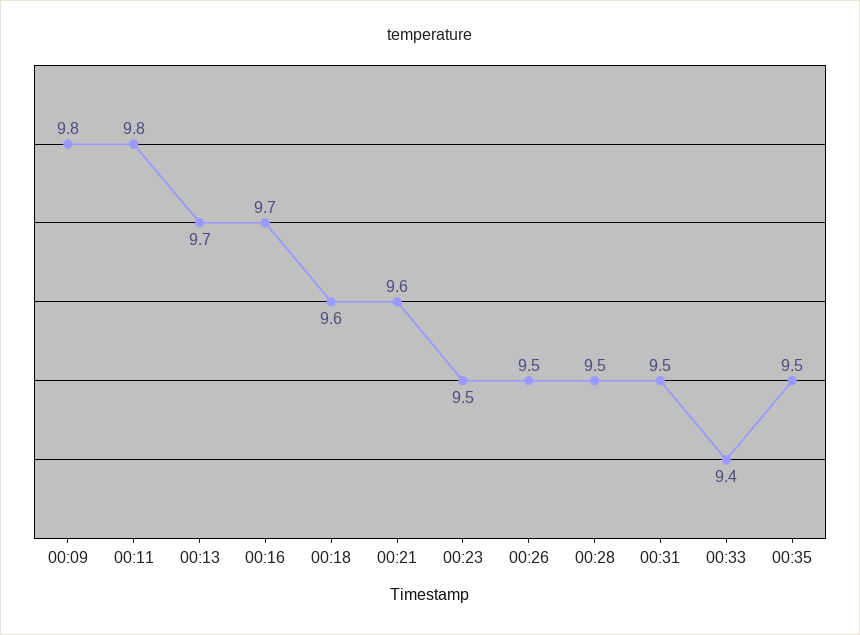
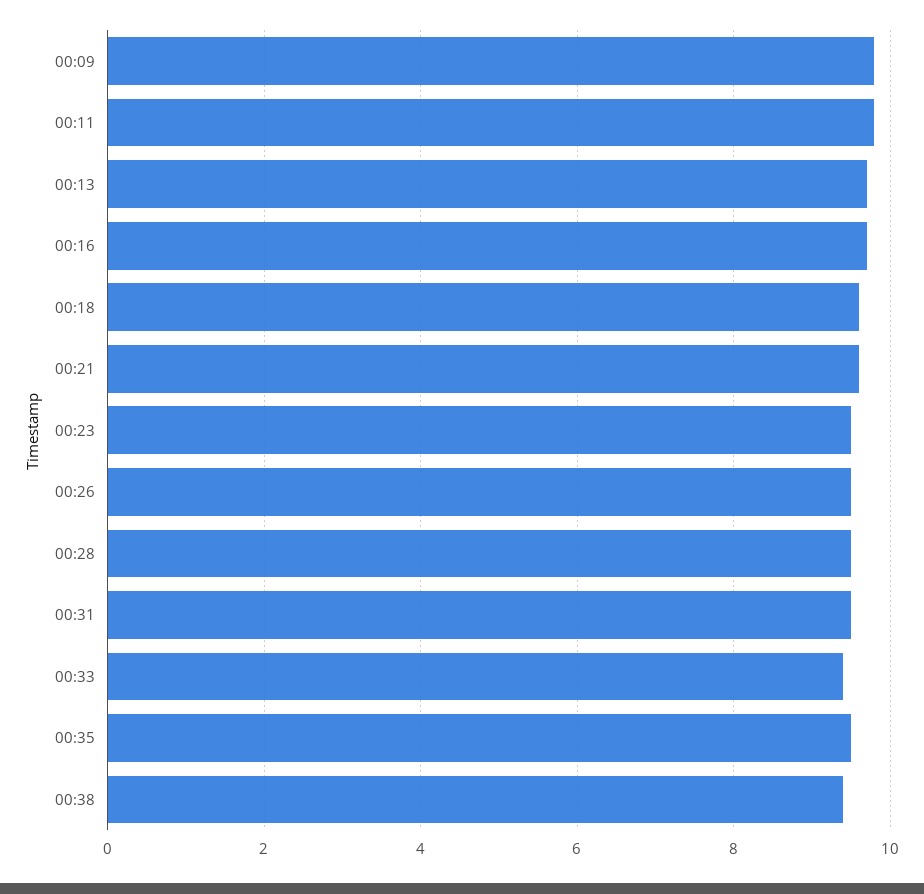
00:38: none -> 9.5

